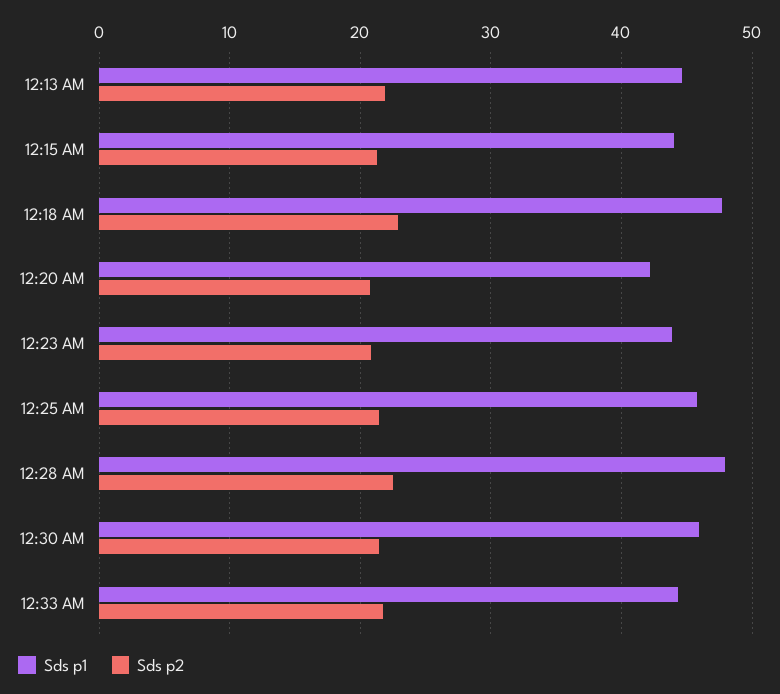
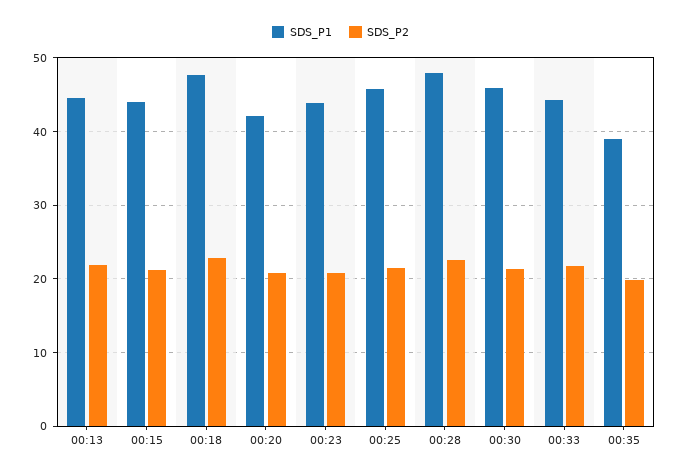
Sds p1, 00:35: none -> 39
Sds p2, 00:35: none -> 20

